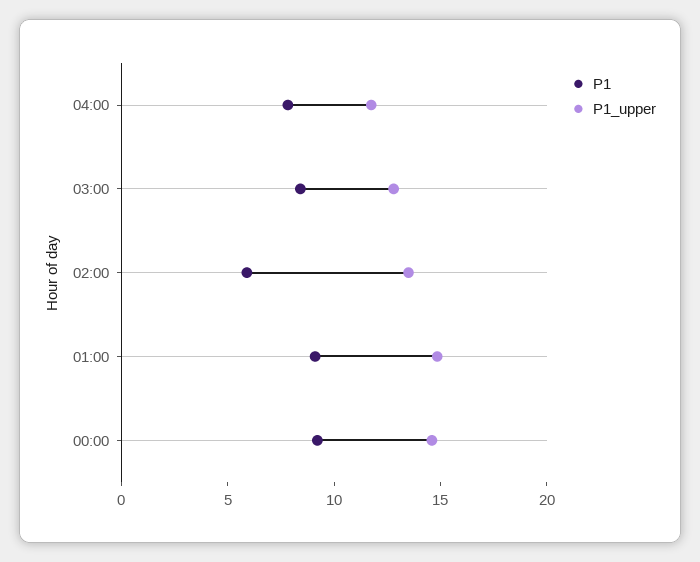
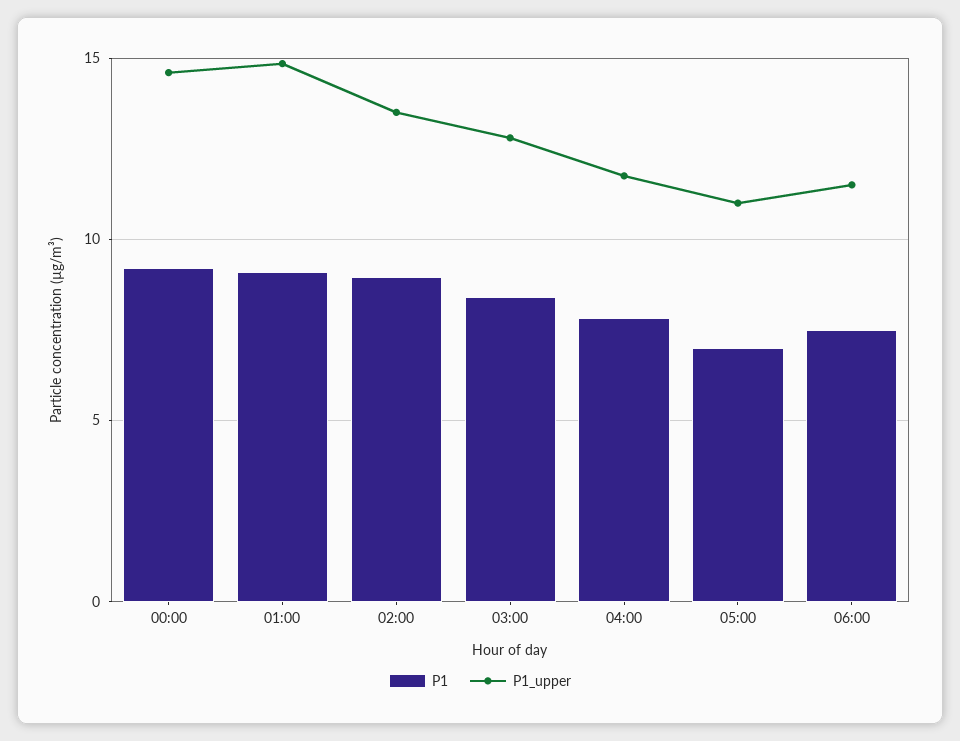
P1, 02:00: 6 -> 9
P1, 05:00: none -> 7
P1_upper, 05:00: none -> 11
P1, 06:00: none -> 7.5
P1_upper, 06:00: none -> 11.5

